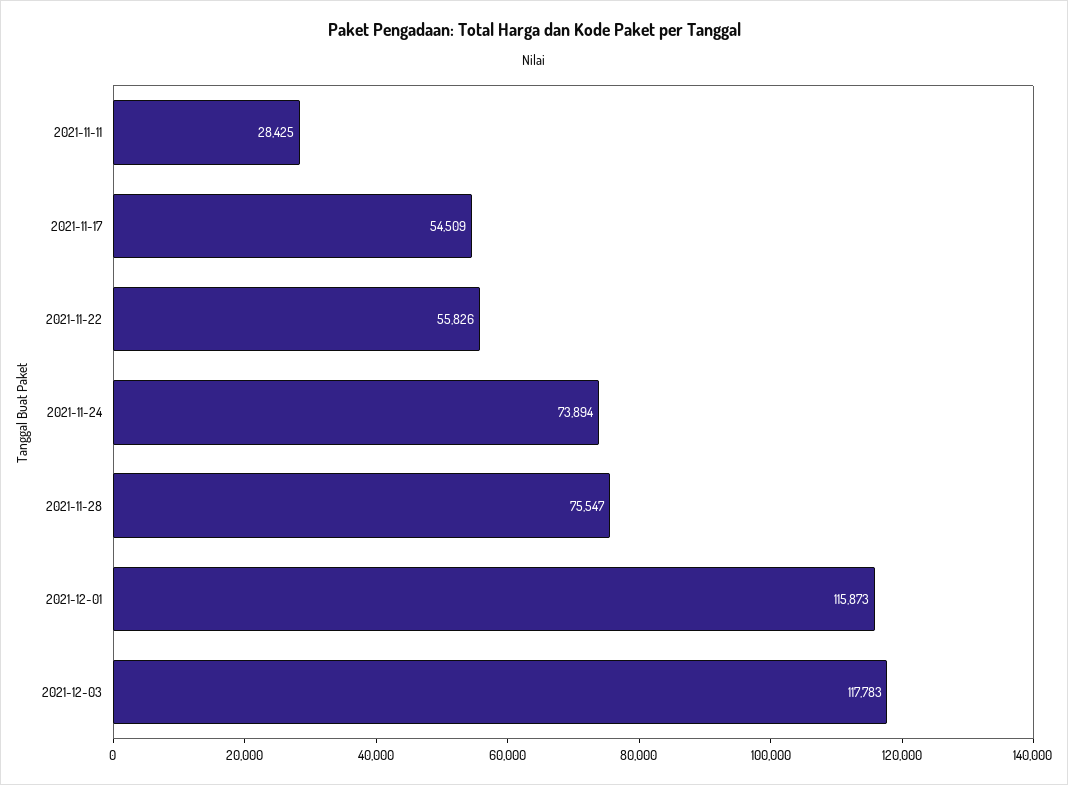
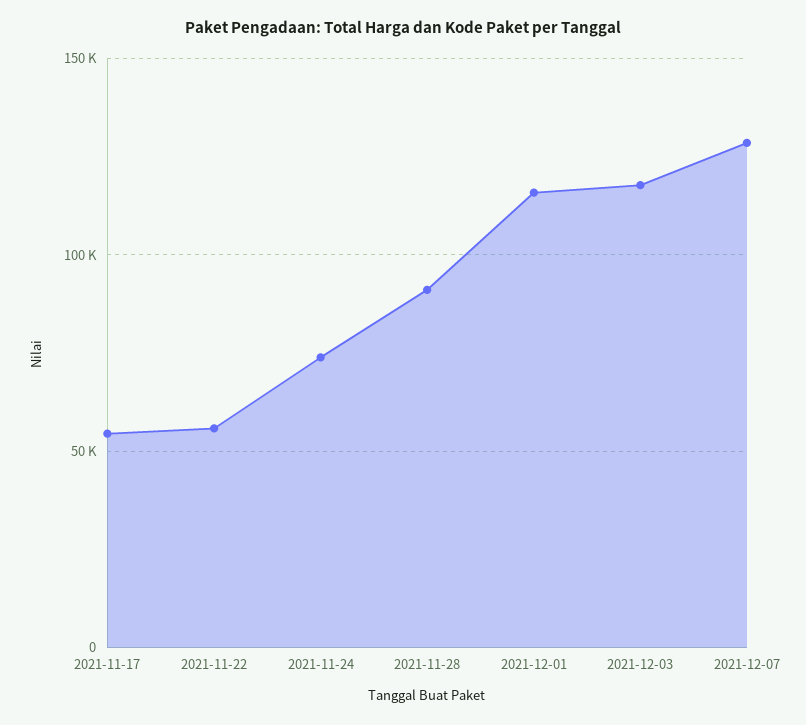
2021-11-11: 28425 -> none
2021-11-28: 75547 -> 90000
2021-12-07: none -> 130000

